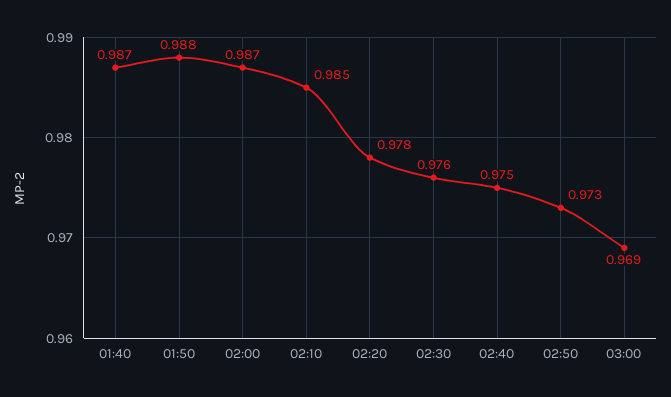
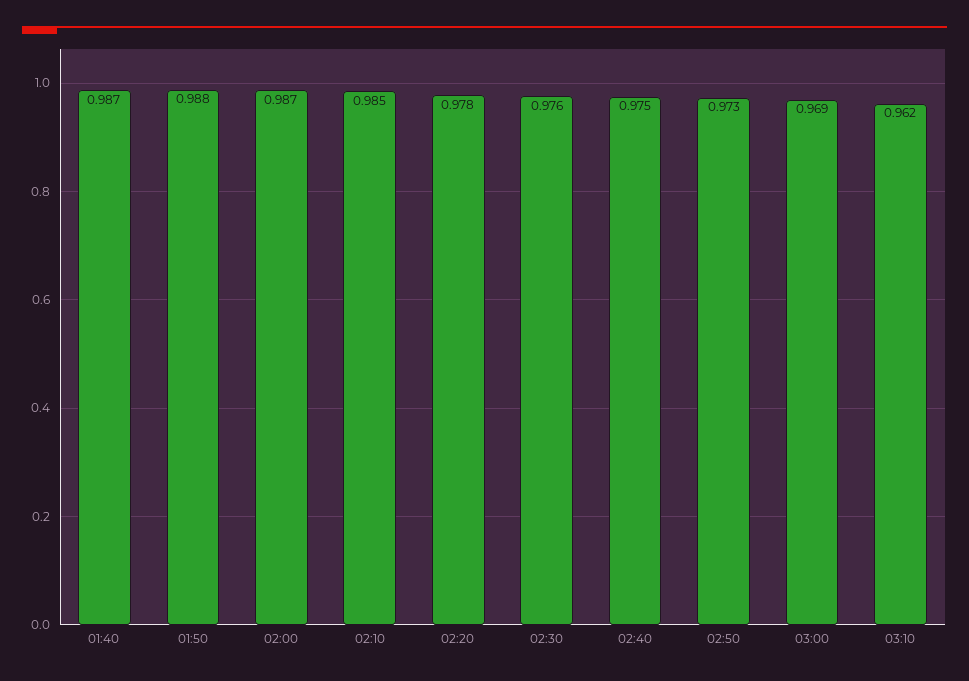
03:10: none -> 0.962

